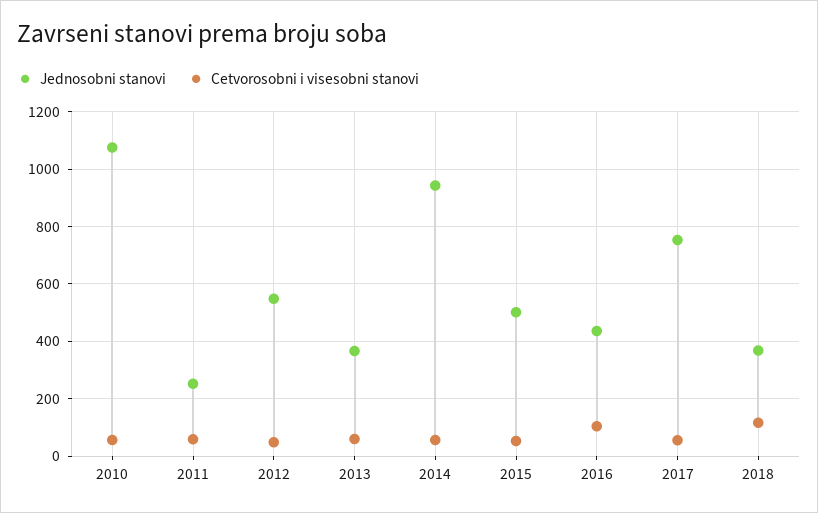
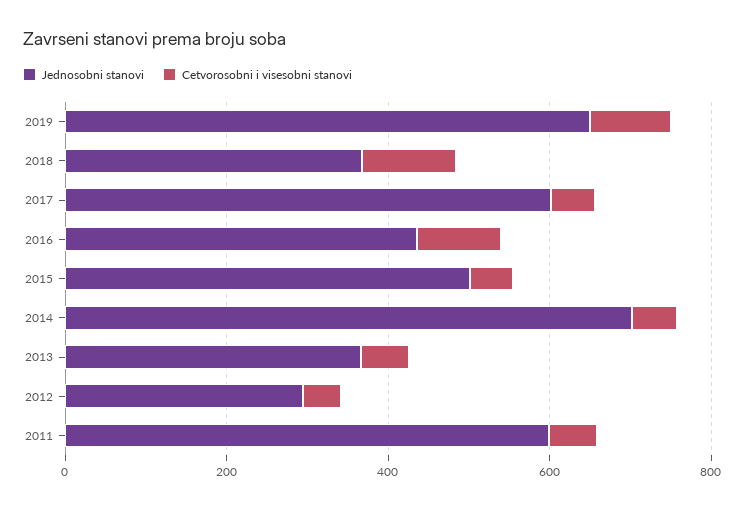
Jednosobni stanovi, 2010: 1075 -> none
Cetvorosobni i visesobni stanovi, 2010: 50 -> none
Jednosobni stanovi, 2011: 250 -> 600
Jednosobni stanovi, 2012: 550 -> 300
Jednosobni stanovi, 2014: 950 -> 700
Jednosobni stanovi, 2017: 750 -> 600
Jednosobni stanovi, 2019: none -> 650
Cetvorosobni i visesobni stanovi, 2019: none -> 100

